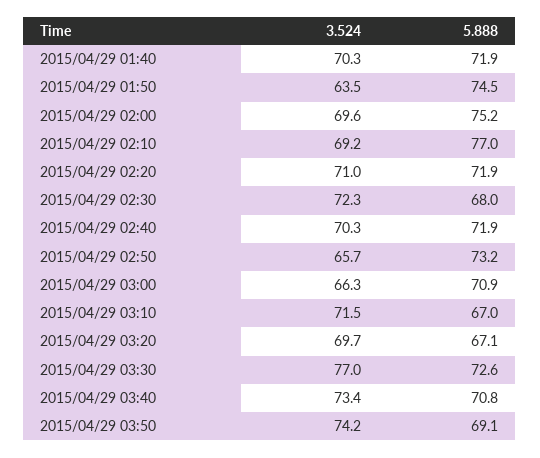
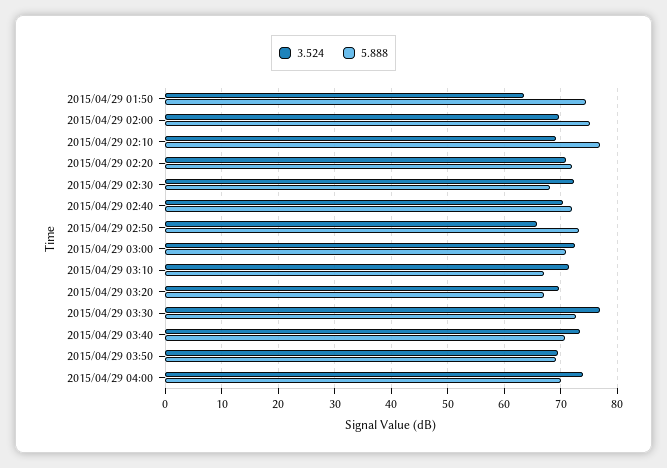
3.524, 2015/04/29 01:40: 70.3 -> none
5.888, 2015/04/29 01:40: 71.9 -> none
3.524, 2015/04/29 03:00: 66.3 -> 72
3.524, 2015/04/29 03:50: 74.2 -> 70
3.524, 2015/04/29 04:00: none -> 74
5.888, 2015/04/29 04:00: none -> 70

